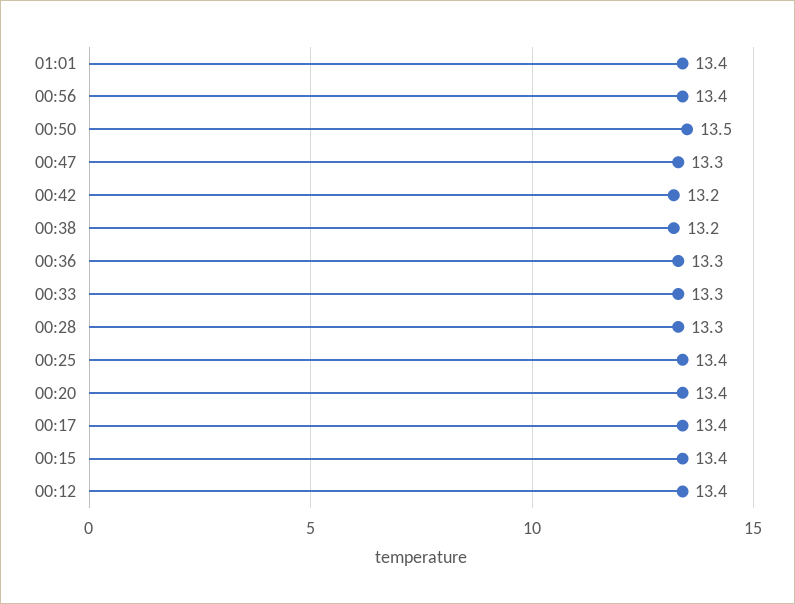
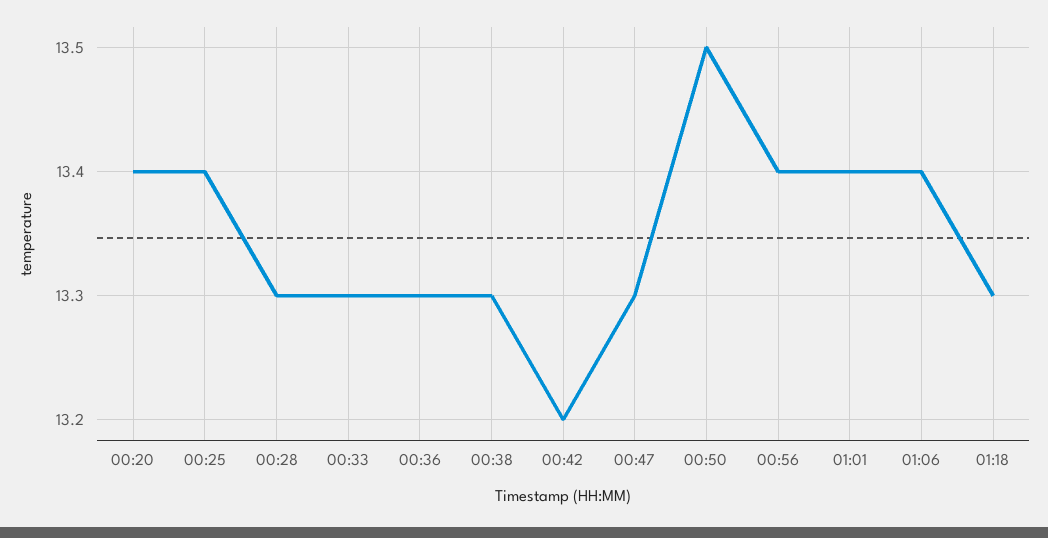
00:38: 13.2 -> 13.3
00:17: 13.4 -> none
00:15: 13.4 -> none
00:12: 13.4 -> none
01:06: none -> 13.4
01:18: none -> 13.3

